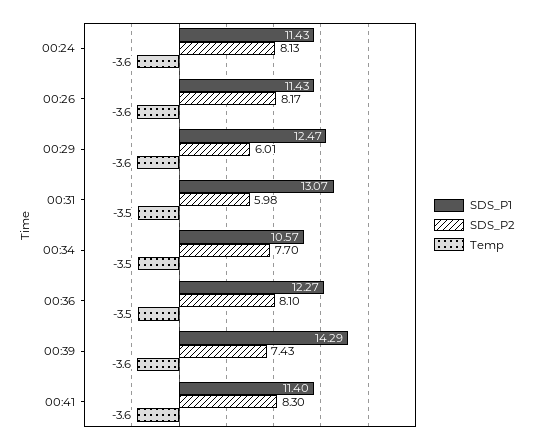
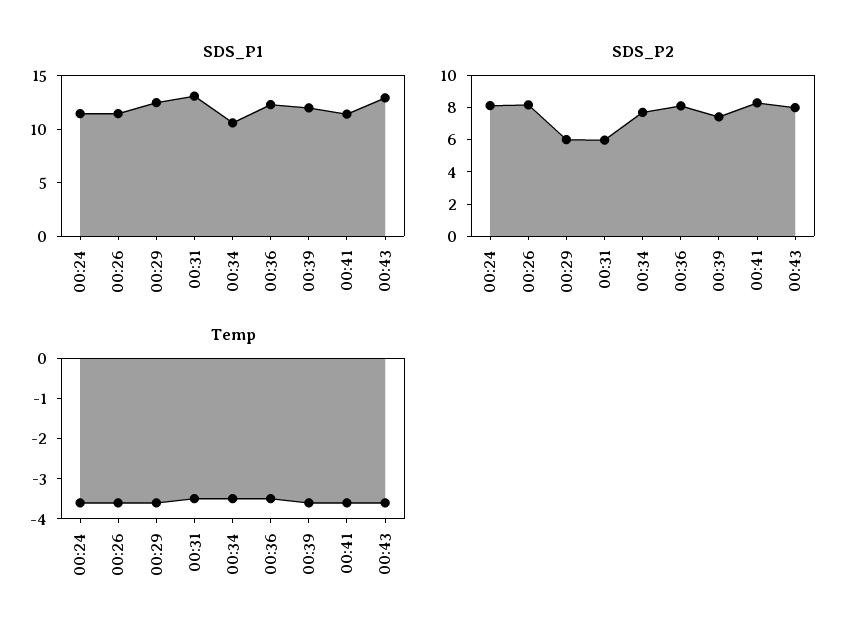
SDS_P1, 00:39: 14.29 -> 12
SDS_P1, 00:43: none -> 13
SDS_P2, 00:43: none -> 8
Temp, 00:43: none -> -3.5

